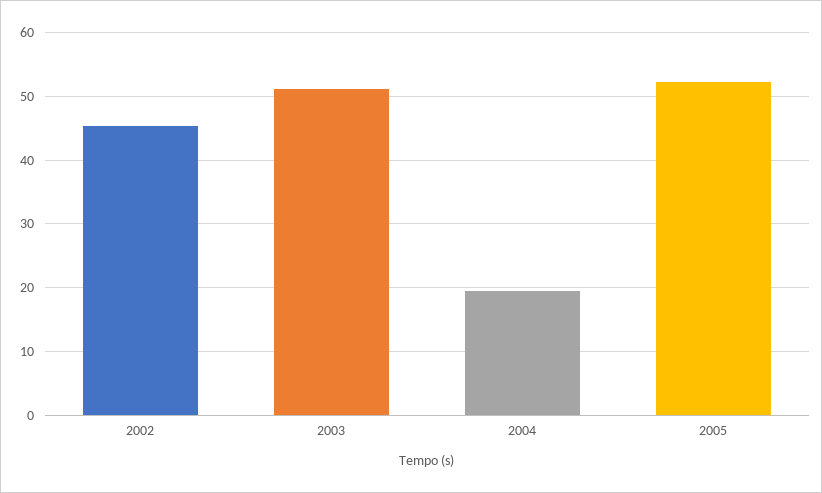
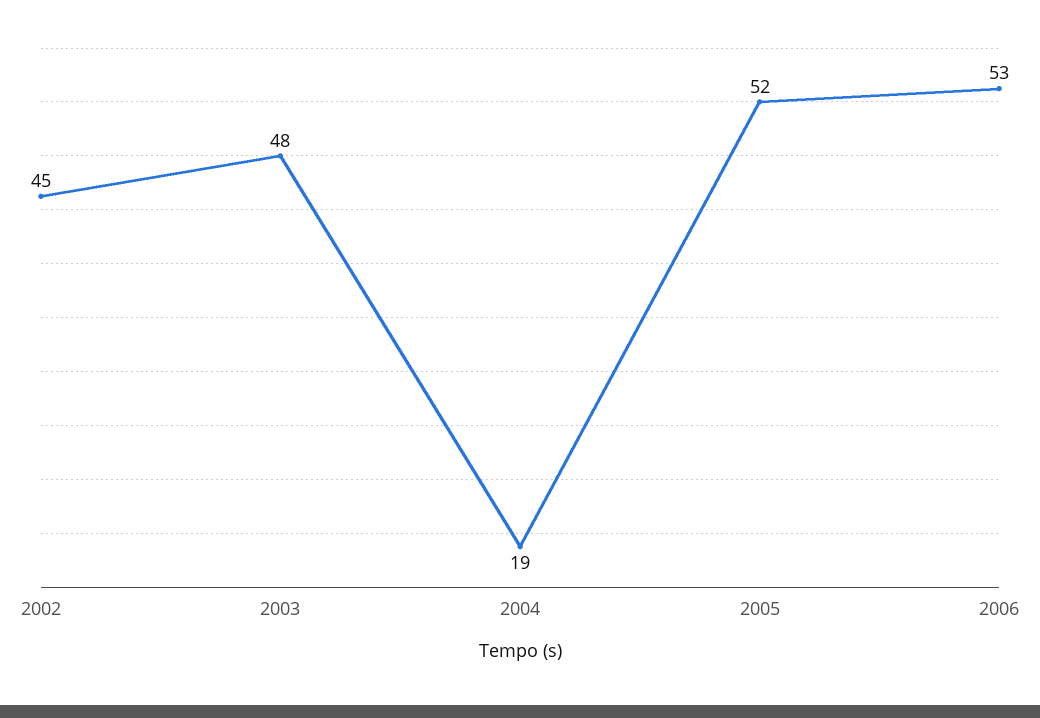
2003: 51 -> 48
2006: none -> 53

